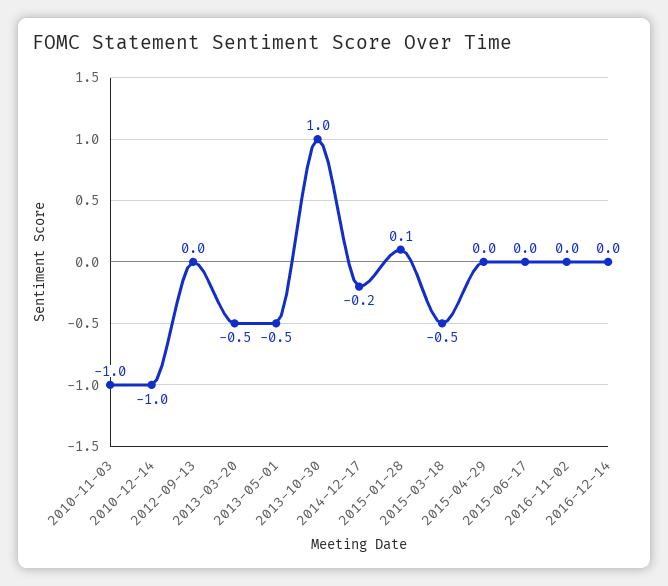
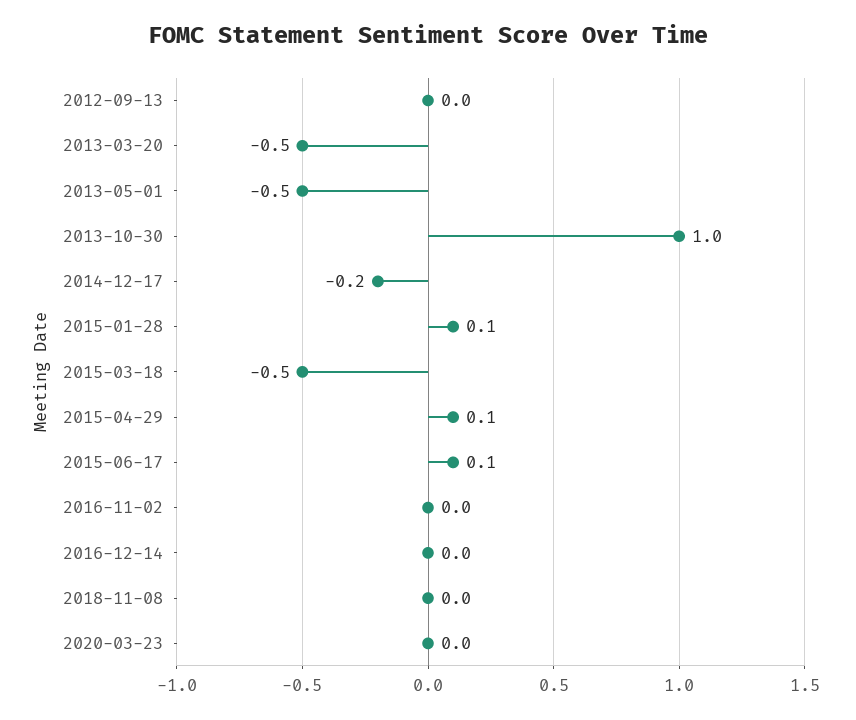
2010-11-03: -1 -> none
2010-12-14: -1 -> none
2015-04-29: 0 -> 0.1
2015-06-17: 0 -> 0.1
2018-11-08: none -> 0
2020-03-23: none -> 0

